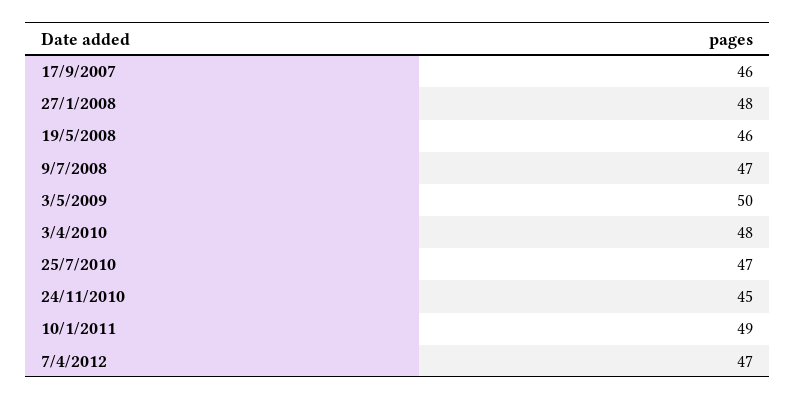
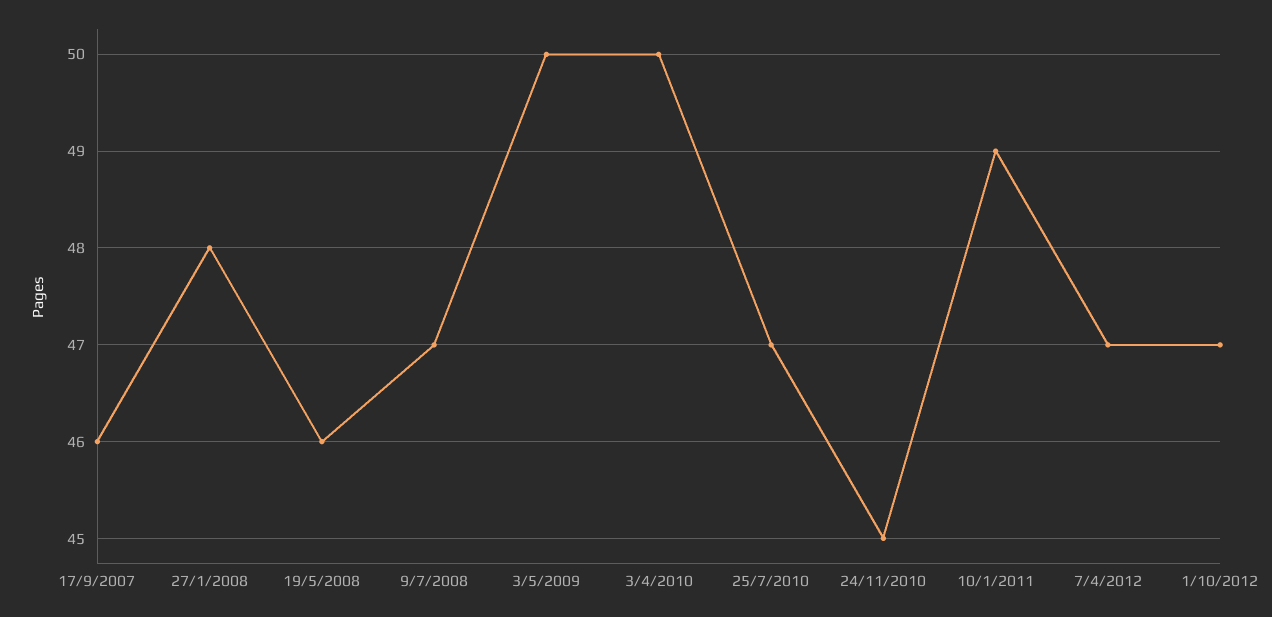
3/4/2010: 48 -> 50
1/10/2012: none -> 47

